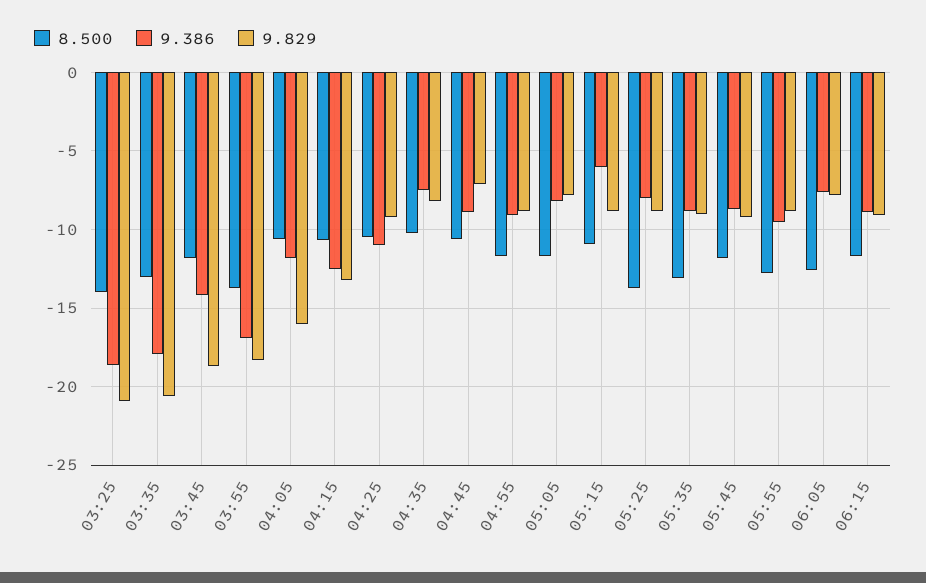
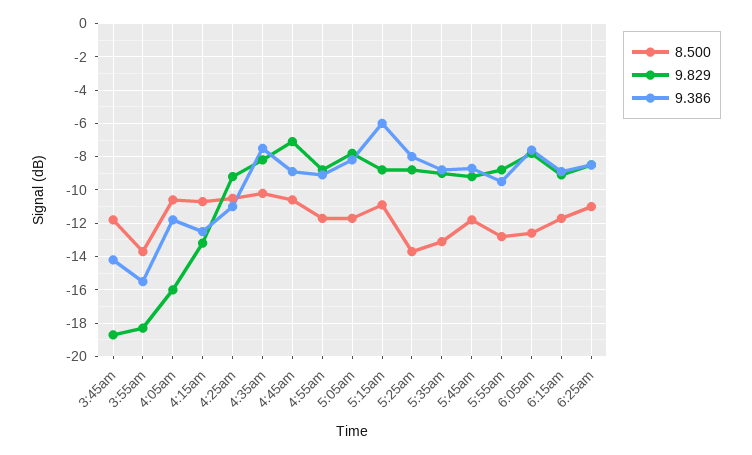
8.500, 03:25: -14 -> none
9.386, 03:25: -18.5 -> none
9.829, 03:25: -21 -> none
8.500, 03:35: -13 -> none
9.386, 03:35: -18 -> none
9.829, 03:35: -20.5 -> none
9.386, 03:55: -17 -> -15.5
8.500, 6:25am: none -> -11
9.829, 6:25am: none -> -8.5
9.386, 6:25am: none -> -8.5

